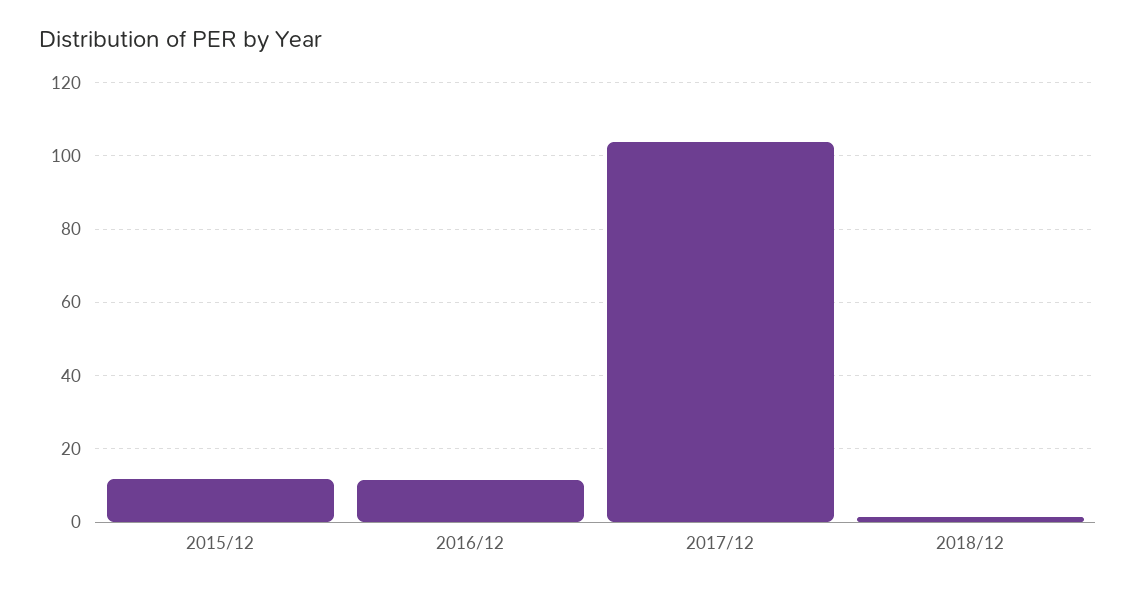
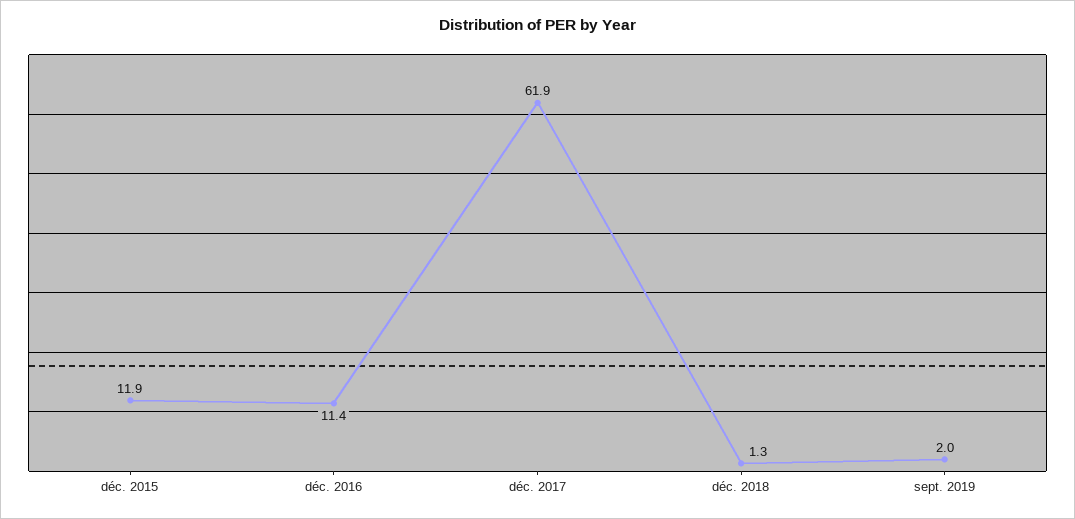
2017/12: 104 -> 61.9
sept. 2019: none -> 2

